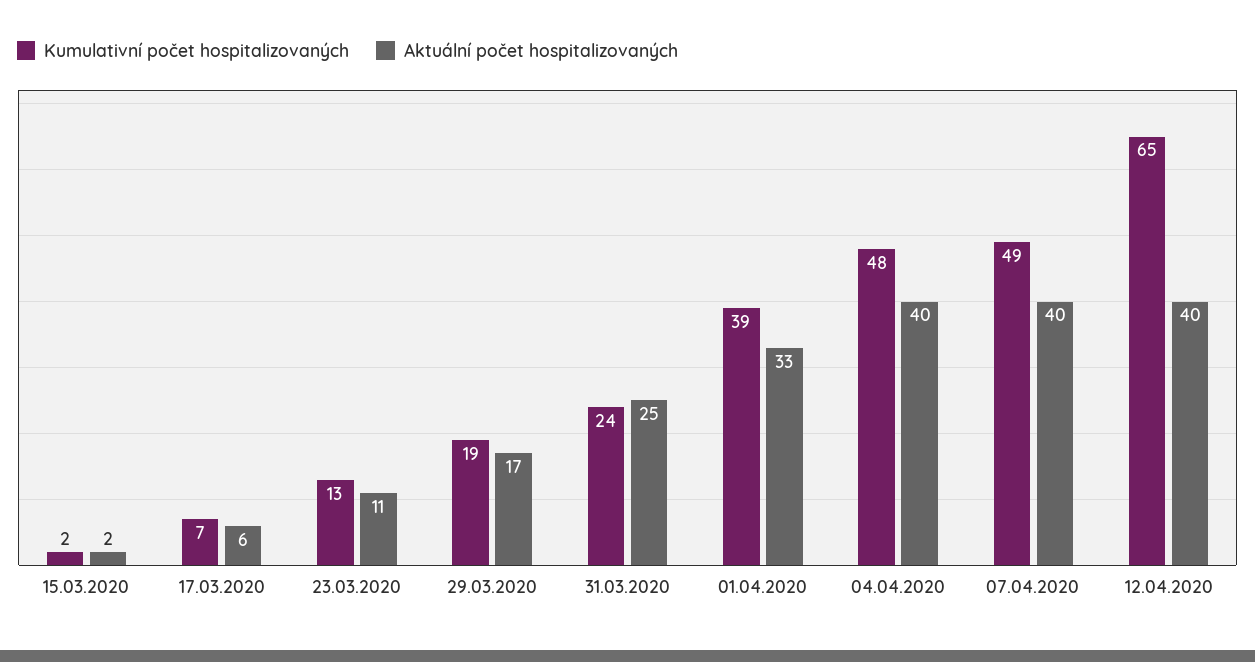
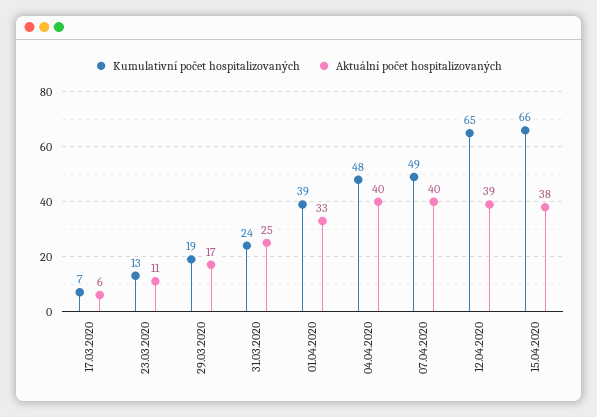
Kumulativní počet hospitalizovaných, 15.03.2020: 2 -> none
Aktuální počet hospitalizovaných, 15.03.2020: 2 -> none
Aktuální počet hospitalizovaných, 12.04.2020: 40 -> 39
Kumulativní počet hospitalizovaných, 15.04.2020: none -> 66
Aktuální počet hospitalizovaných, 15.04.2020: none -> 38

